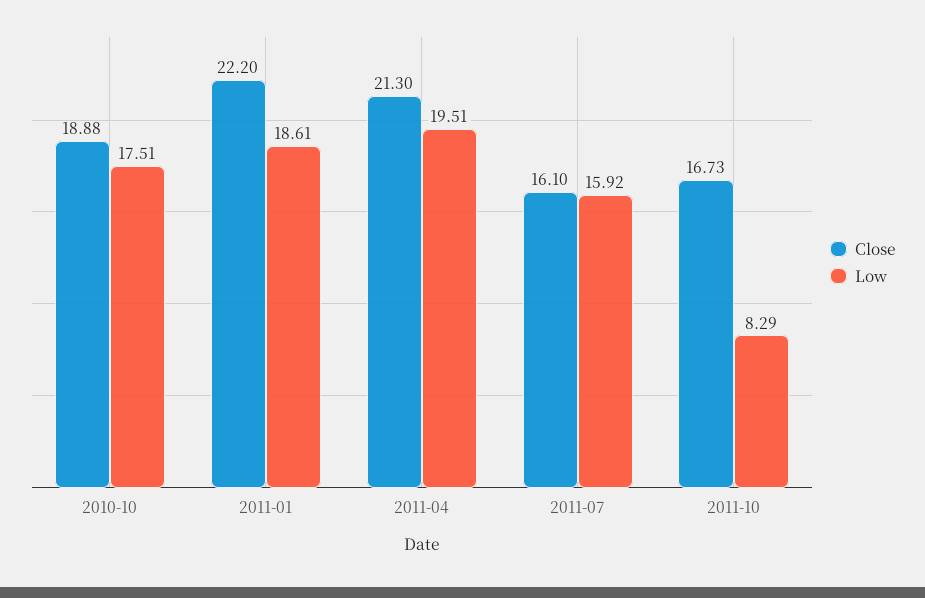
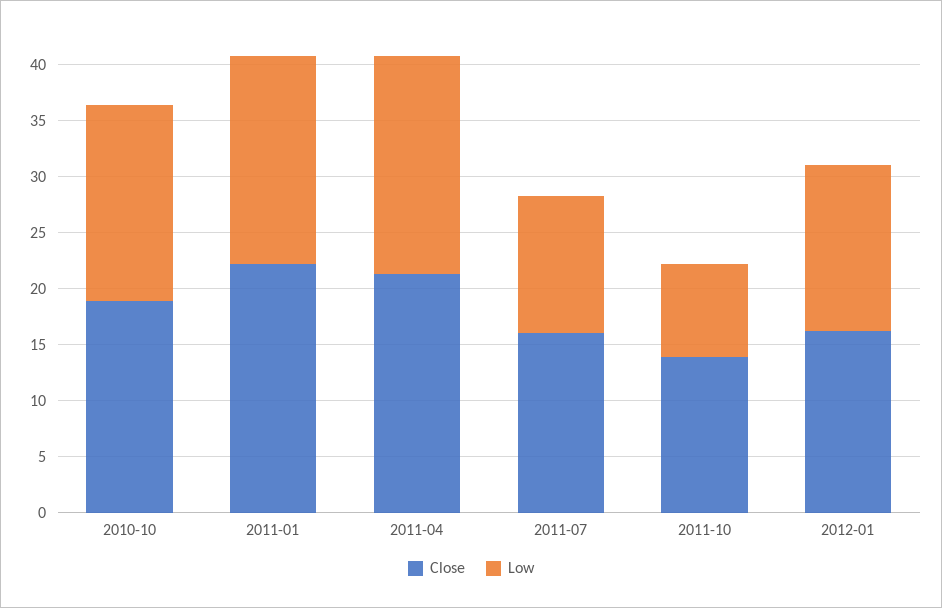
Low, 2011-07: 15.92 -> 12
Close, 2011-10: 16.73 -> 14
Close, 2012-01: none -> 16
Low, 2012-01: none -> 15

